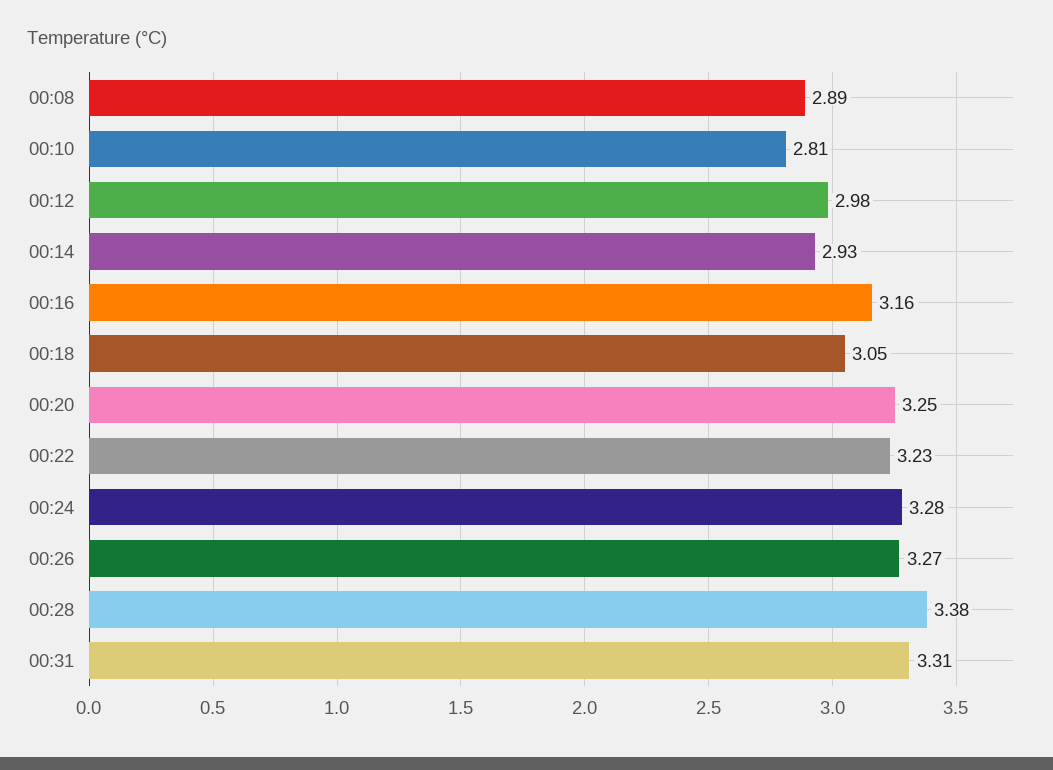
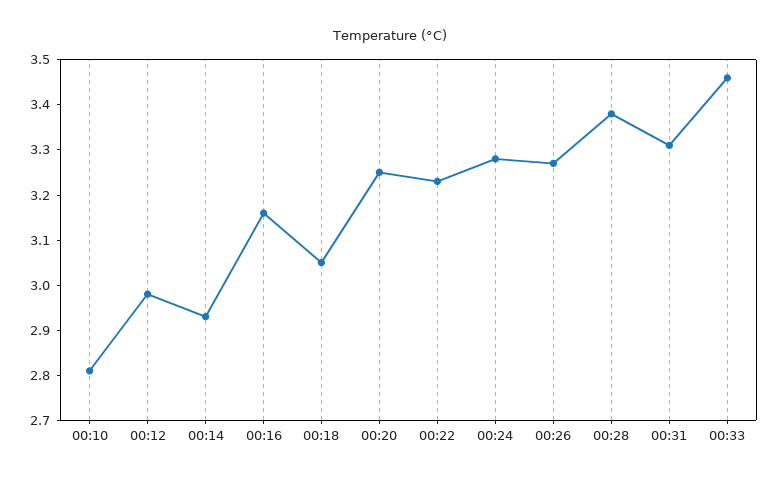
00:08: 2.89 -> none
00:33: none -> 3.45

